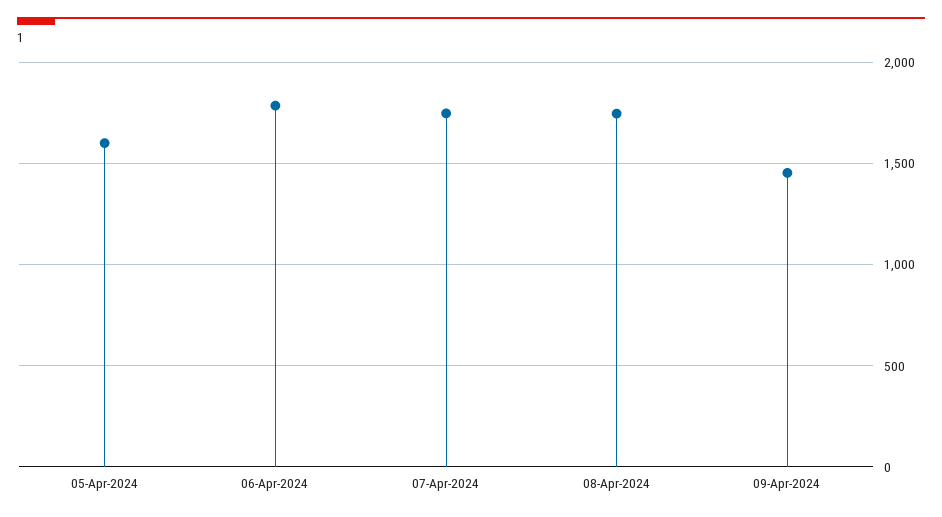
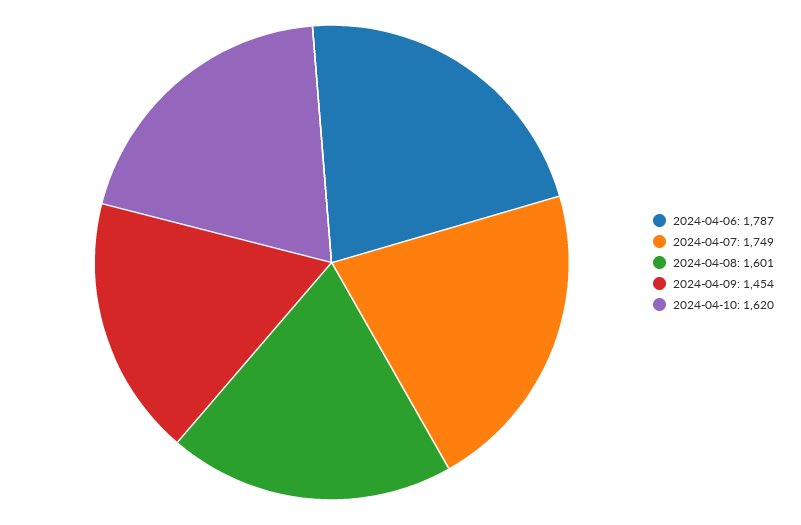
05-Apr-2024: 1600 -> none
08-Apr-2024: 1750 -> 1601
2024-04-10: none -> 1620

